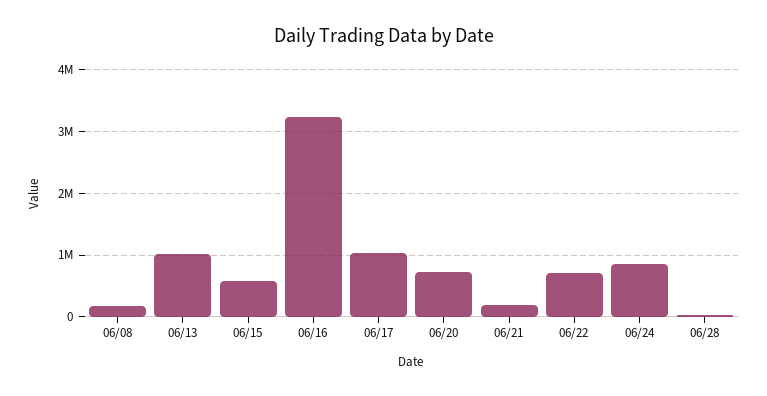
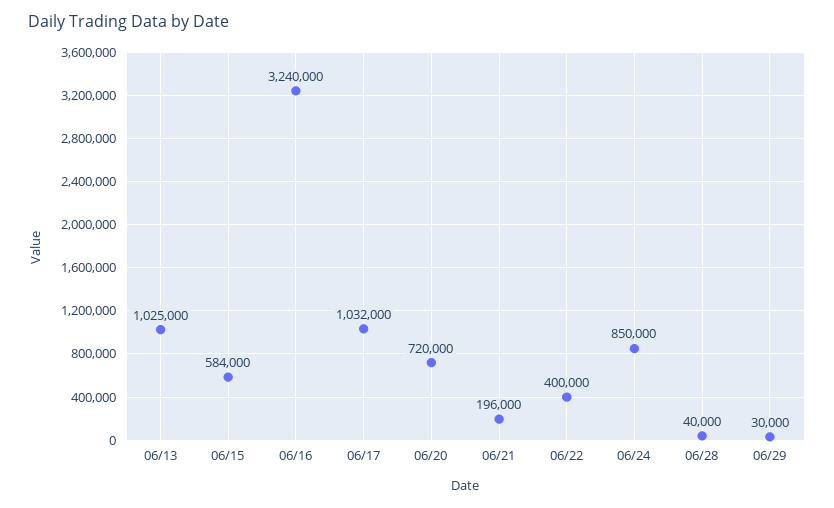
06/08: 200000 -> none
06/22: 700000 -> 400000
06/29: none -> 30000

